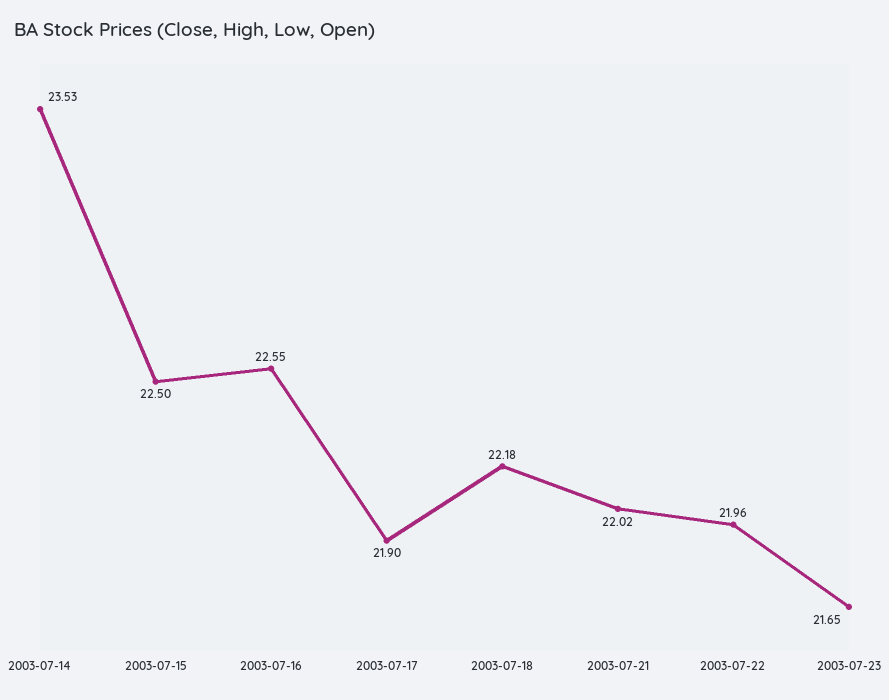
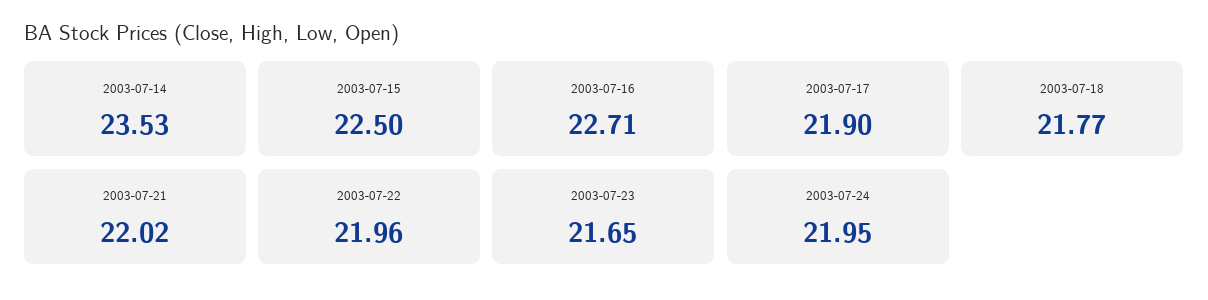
2003-07-16: 22.55 -> 22.71
2003-07-18: 22.18 -> 21.77
2003-07-24: none -> 21.95

